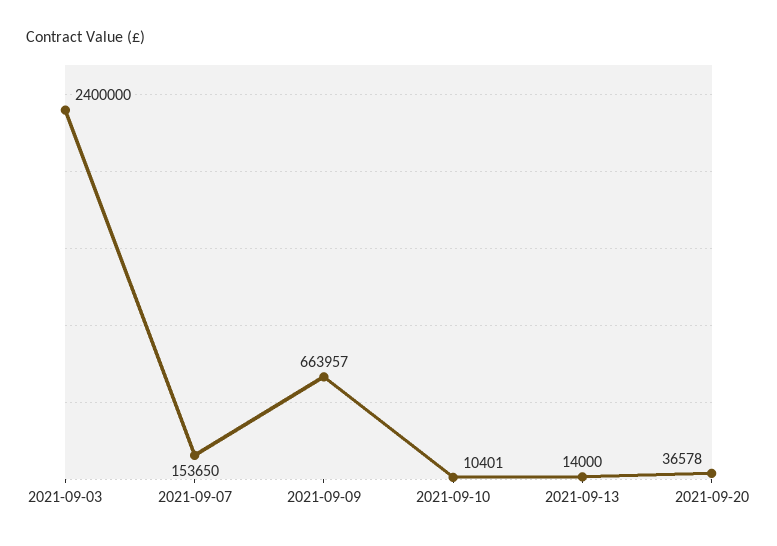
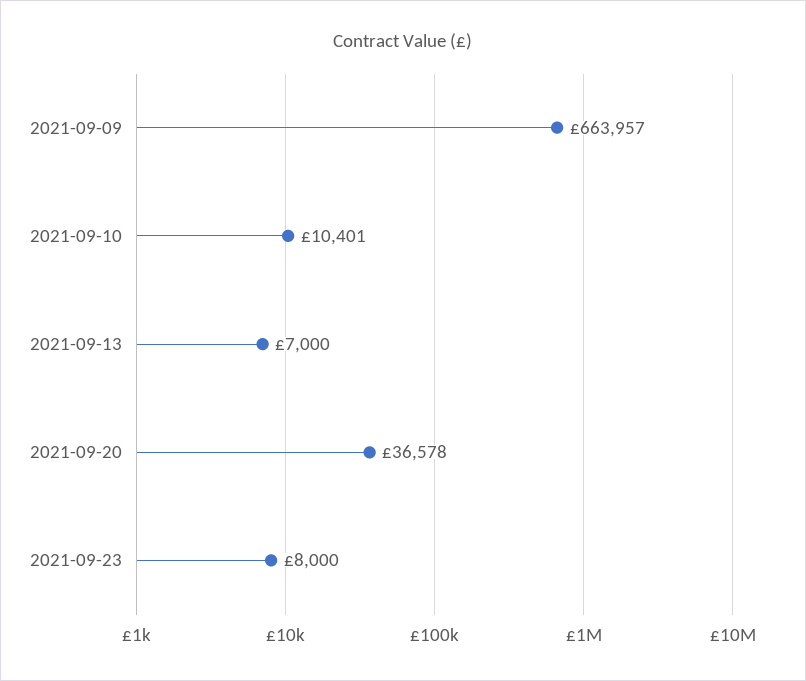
2021-09-03: 2400000 -> none
2021-09-07: 153650 -> none
2021-09-13: 14000 -> 7000
2021-09-23: none -> 8000

